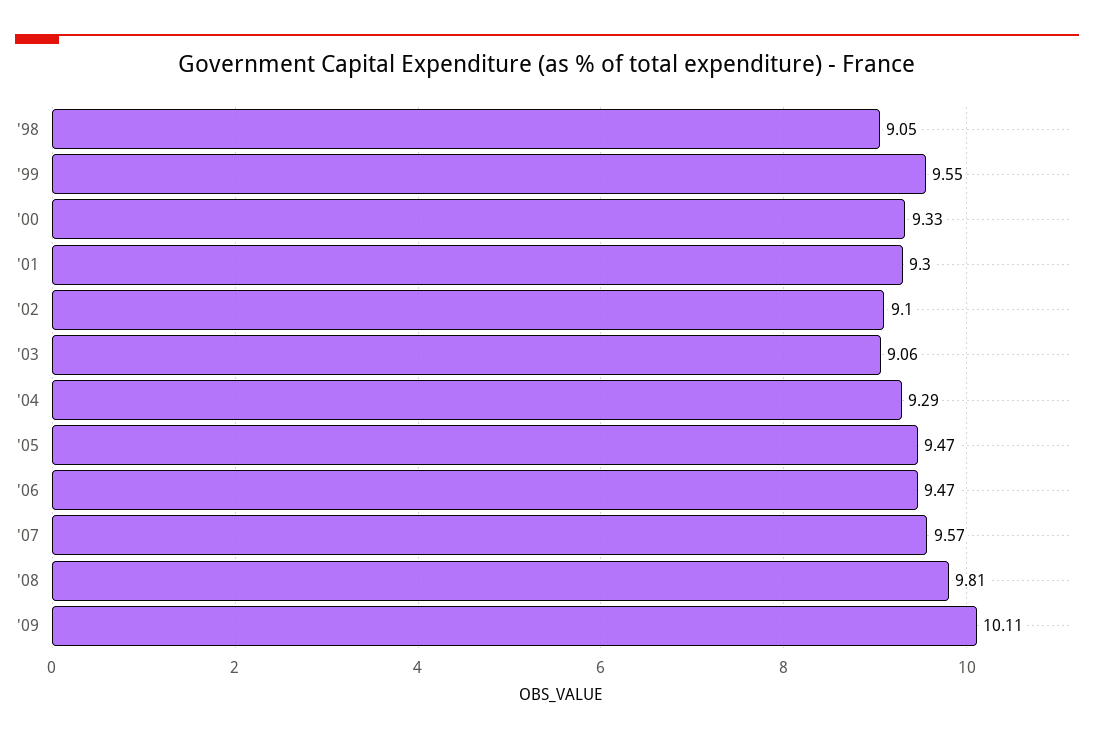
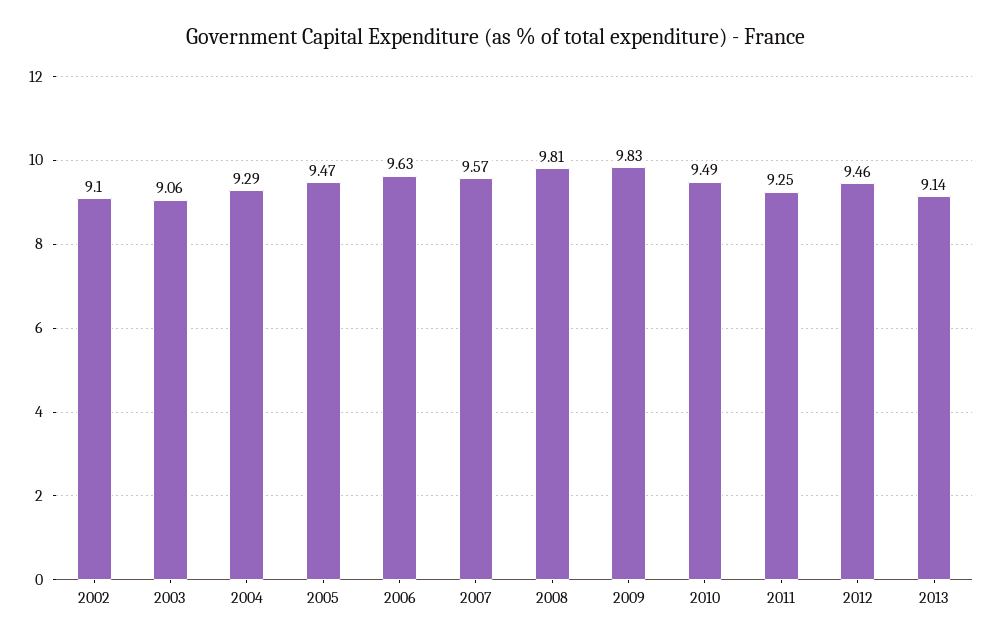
'98: 9.05 -> none
'99: 9.55 -> none
'00: 9.33 -> none
'01: 9.3 -> none
'06: 9.47 -> 9.63
'09: 10.11 -> 9.83
2010: none -> 9.49
2011: none -> 9.25
2012: none -> 9.46
2013: none -> 9.14

